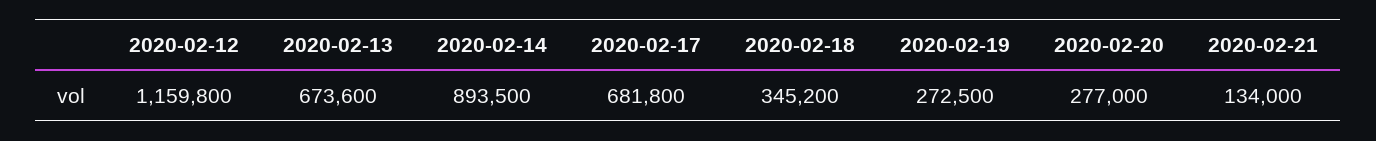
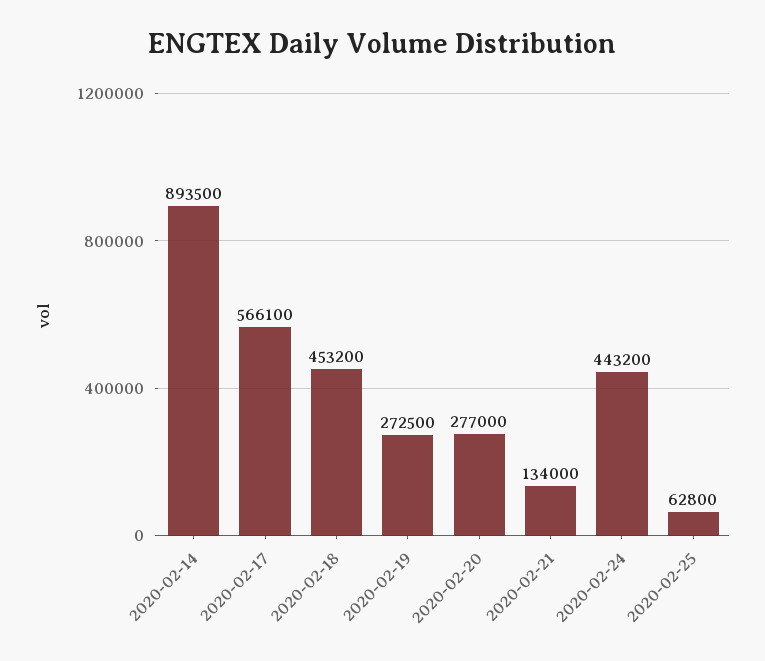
2020-02-12: 1159800 -> none
2020-02-13: 673600 -> none
2020-02-17: 681800 -> 566100
2020-02-18: 345200 -> 453200
2020-02-24: none -> 443200
2020-02-25: none -> 62800

